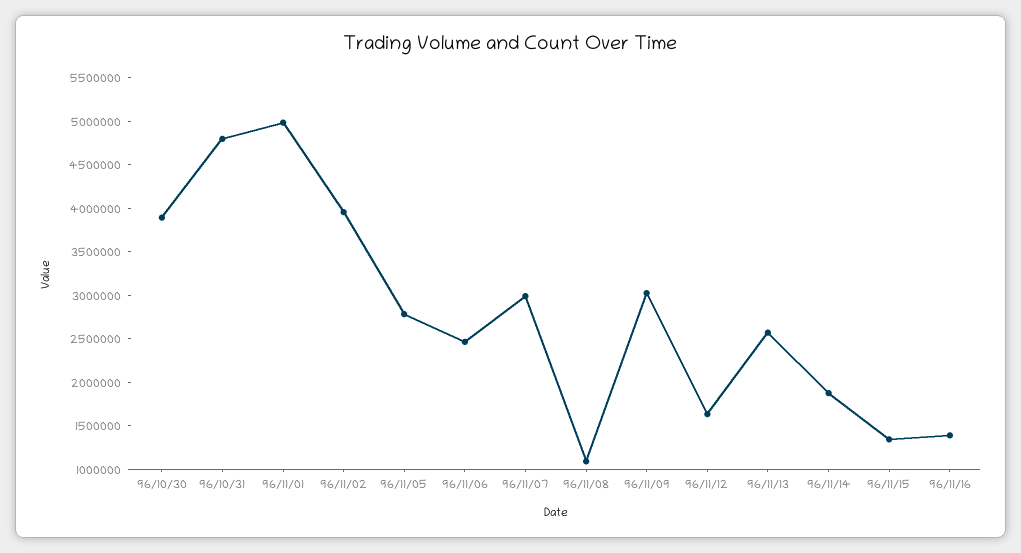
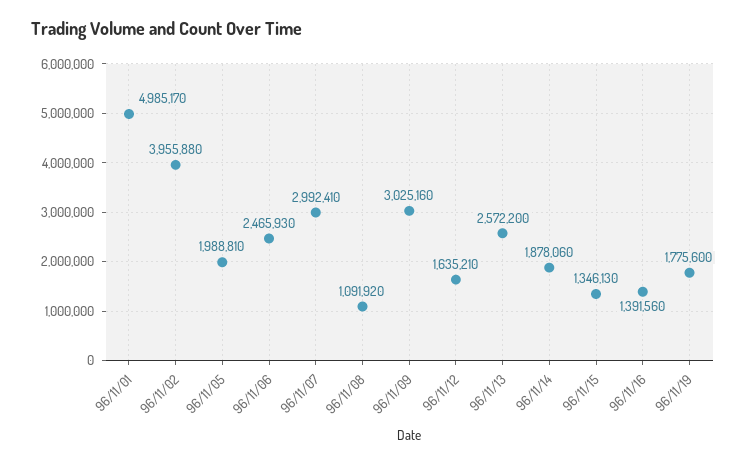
96/10/30: 3900000 -> none
96/10/31: 4800000 -> none
96/11/05: 2800000 -> 1988810
96/11/19: none -> 1775600

